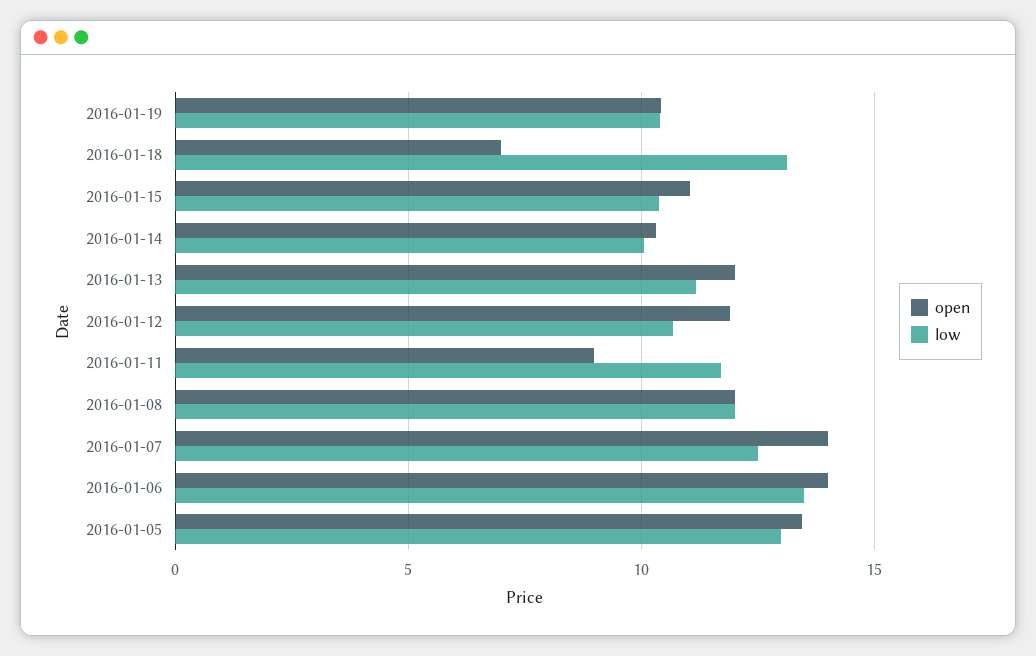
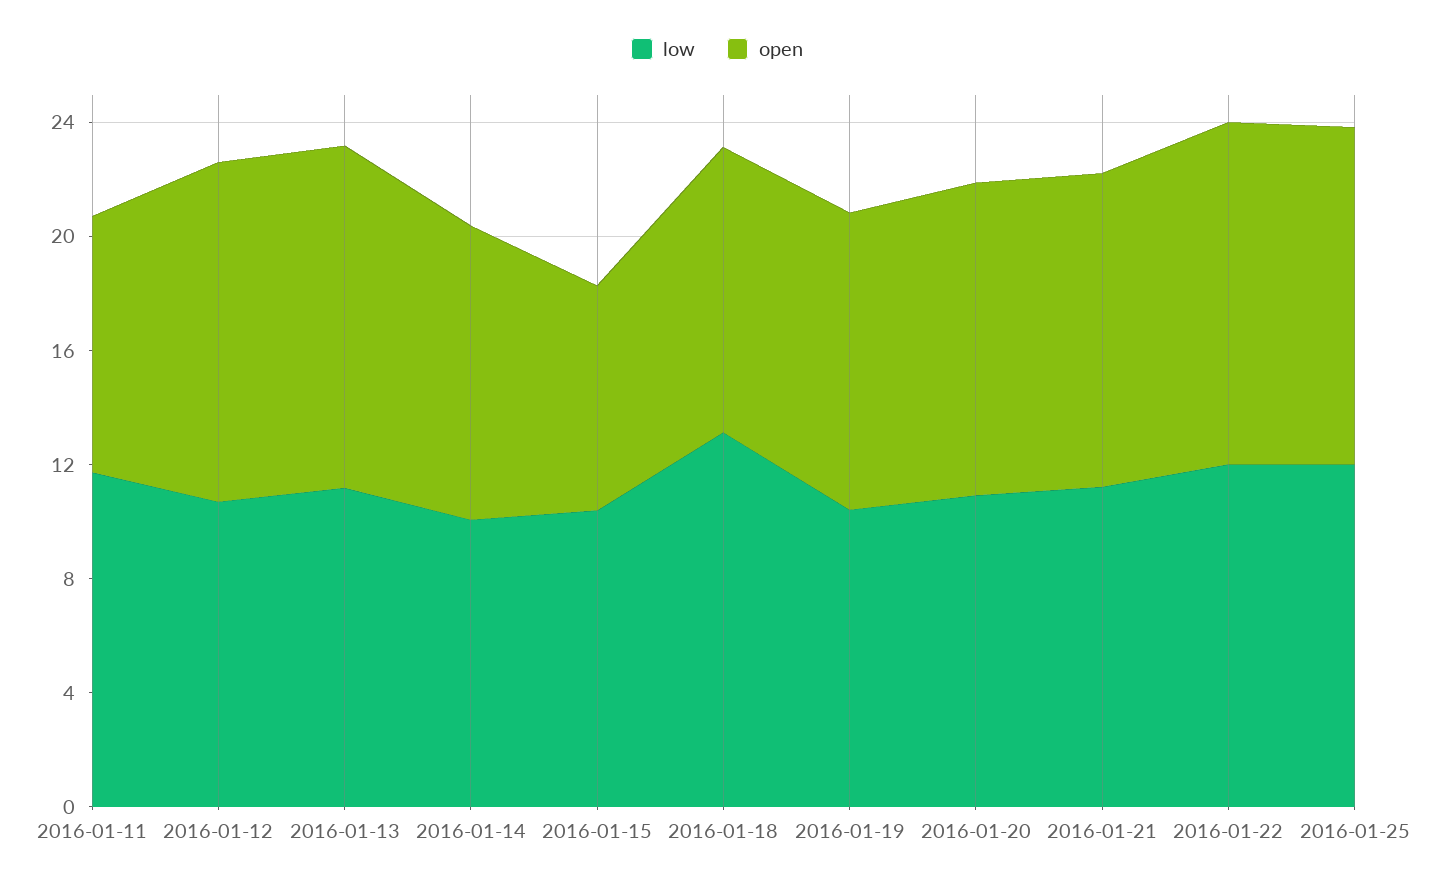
open, 2016-01-18: 7 -> 10
open, 2016-01-15: 11 -> 8
open, 2016-01-08: 12 -> none
low, 2016-01-08: 12 -> none
open, 2016-01-07: 14 -> none
low, 2016-01-07: 12.5 -> none
open, 2016-01-06: 14 -> none
low, 2016-01-06: 13.5 -> none
open, 2016-01-05: 13.5 -> none
low, 2016-01-05: 13 -> none
low, 2016-01-20: none -> 11
open, 2016-01-20: none -> 11
low, 2016-01-21: none -> 11
open, 2016-01-21: none -> 11
low, 2016-01-22: none -> 12
open, 2016-01-22: none -> 12
low, 2016-01-25: none -> 12
open, 2016-01-25: none -> 12

